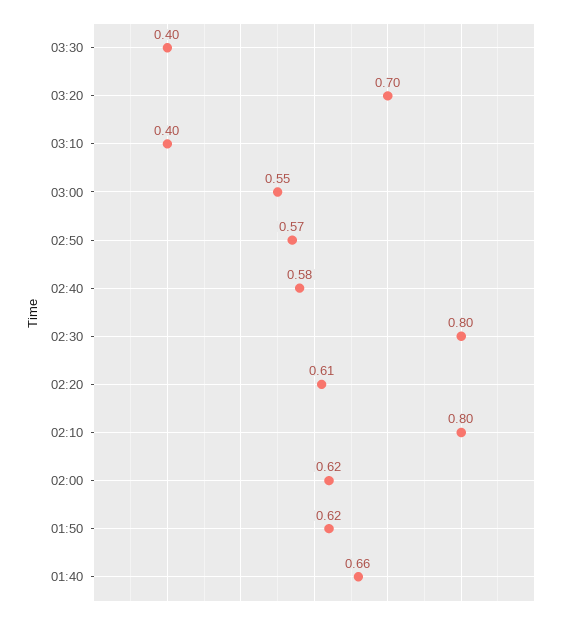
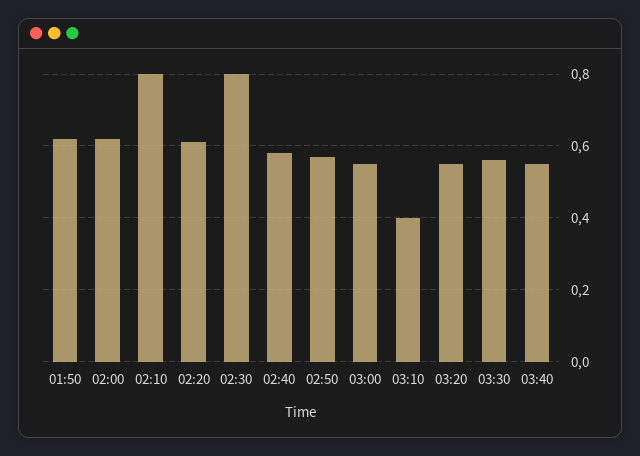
03:30: 0.4 -> 0.55
03:20: 0.7 -> 0.55
01:40: 0.66 -> none
03:40: none -> 0.55

